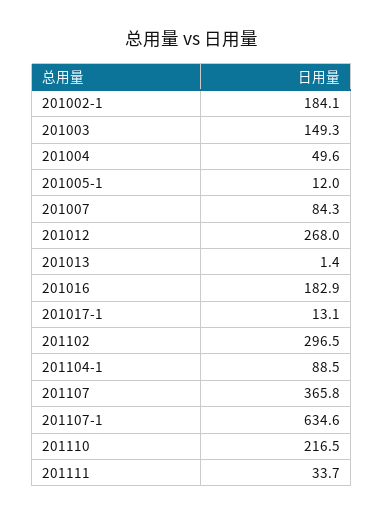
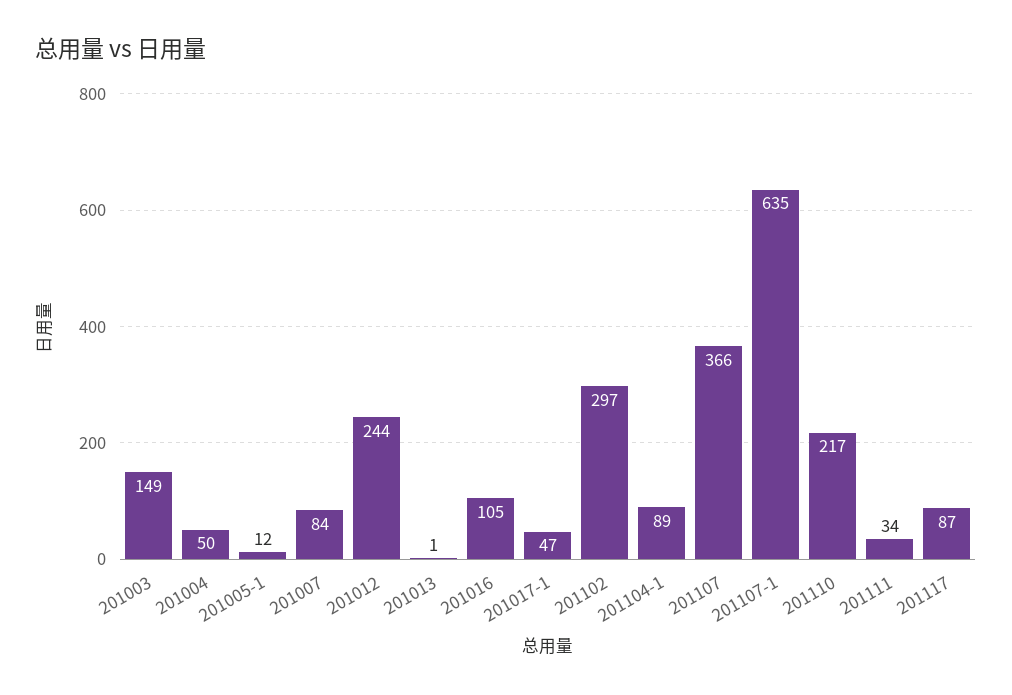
201002-1: 184.1 -> none
201012: 268 -> 244
201016: 182.9 -> 105
201017-1: 13.1 -> 47
201117: none -> 87

